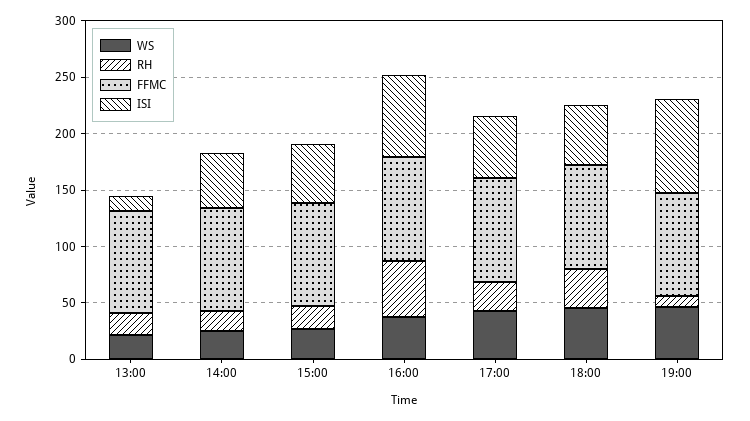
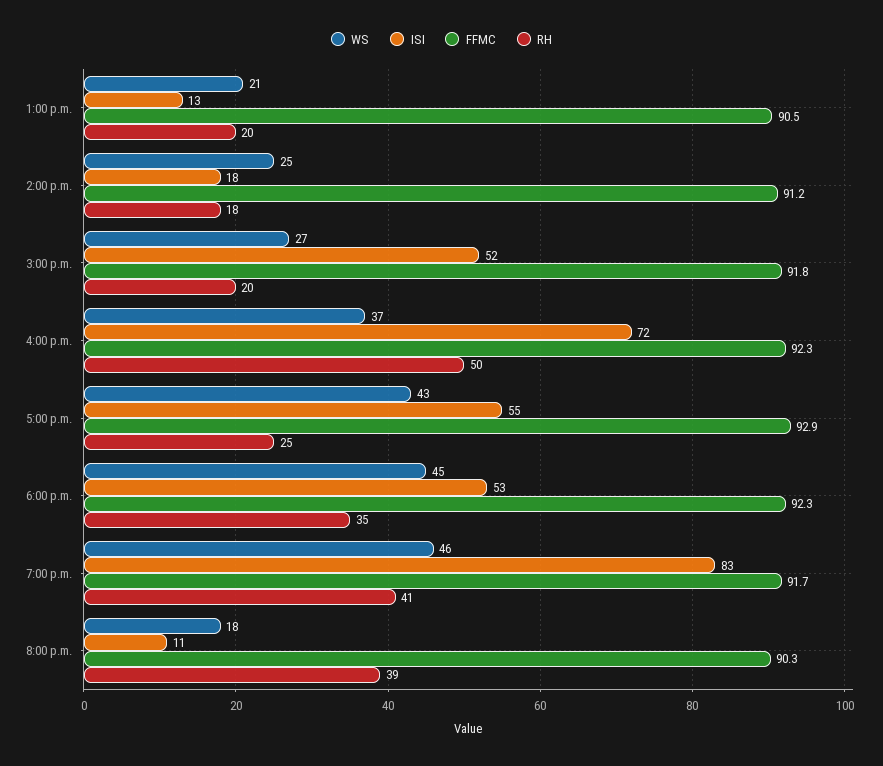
ISI, 14:00: 50 -> 18
RH, 19:00: 10 -> 41
WS, 8:00 p.m.: none -> 18
ISI, 8:00 p.m.: none -> 11
FFMC, 8:00 p.m.: none -> 90.3
RH, 8:00 p.m.: none -> 39

